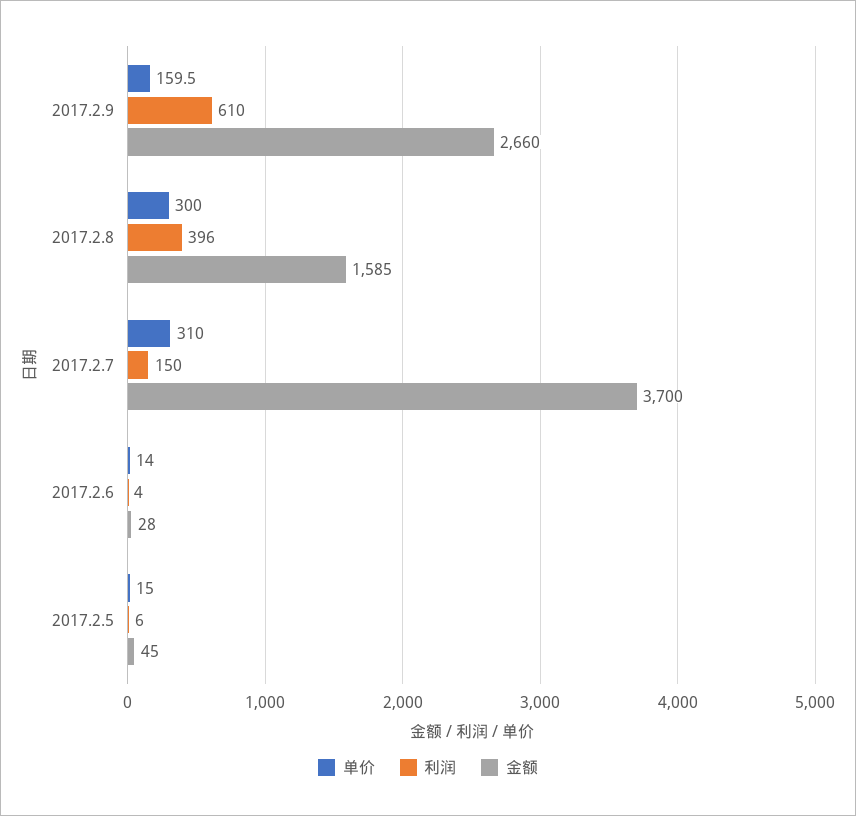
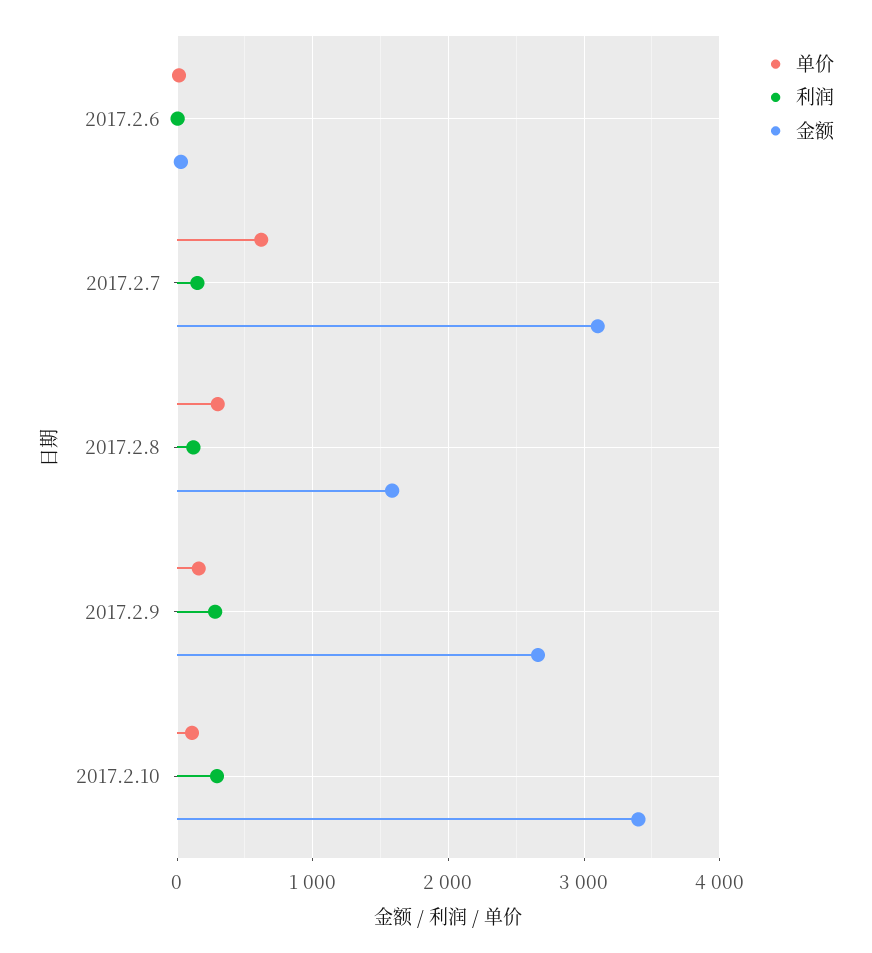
利润, 2017.2.9: 610 -> 300
利润, 2017.2.8: 396 -> 100
单价, 2017.2.7: 310 -> 600
金额, 2017.2.7: 3700 -> 3100
单价, 2017.2.5: 15 -> none
利润, 2017.2.5: 6 -> none
金额, 2017.2.5: 45 -> none
单价, 2017.2.10: none -> 100
利润, 2017.2.10: none -> 300
金额, 2017.2.10: none -> 3400

